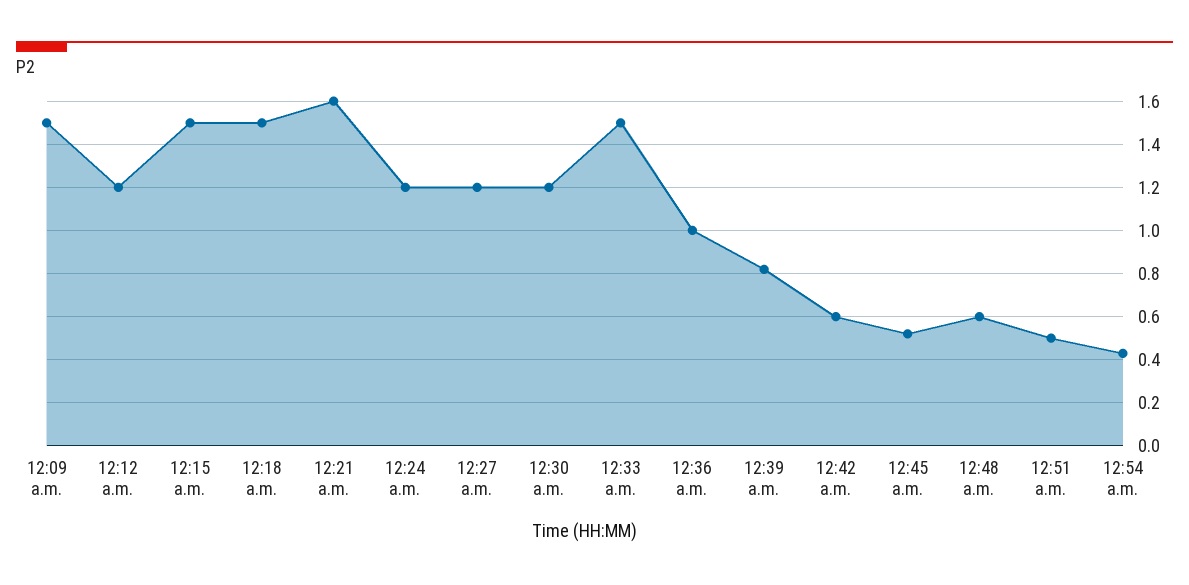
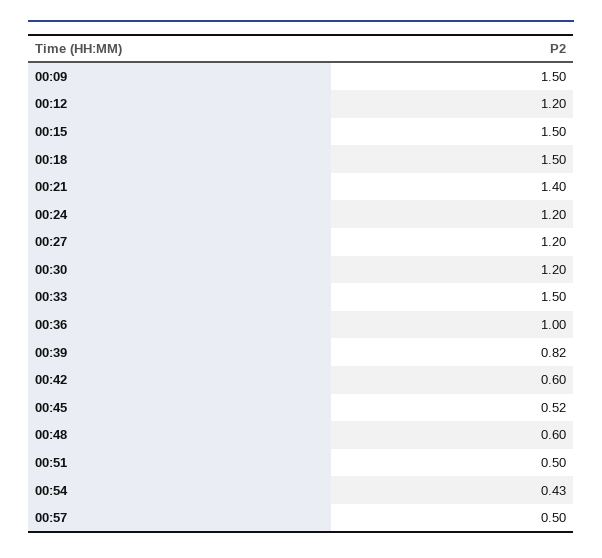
12:21 a.m.: 1.6 -> 1.4
00:57: none -> 0.5

